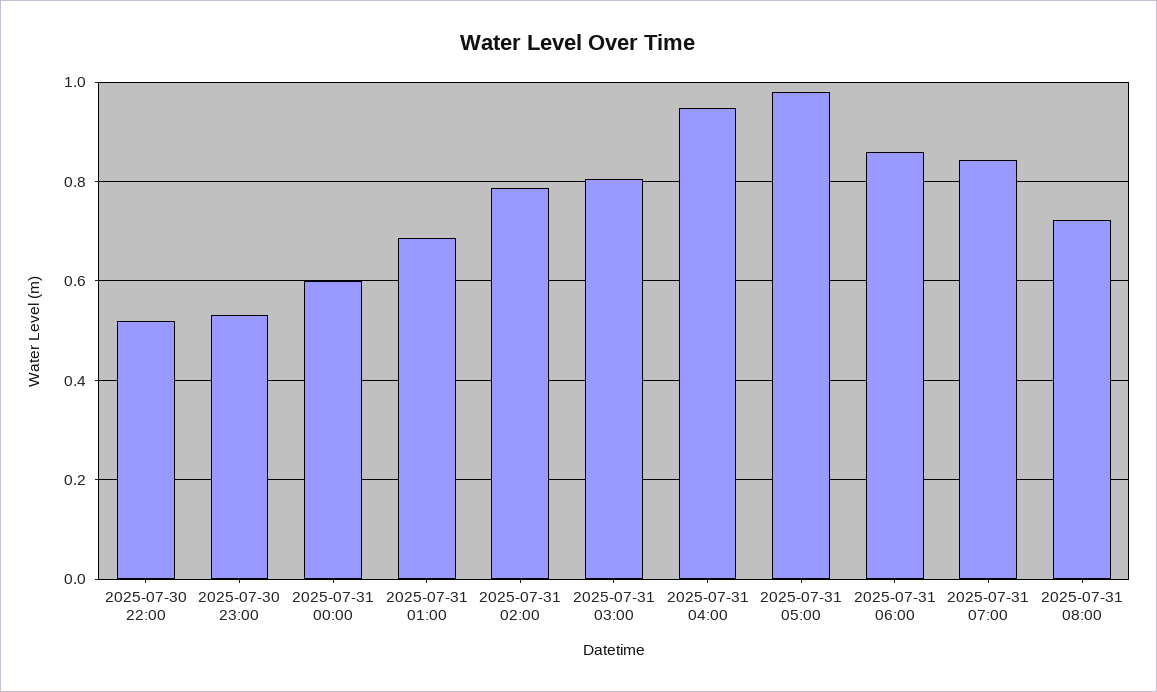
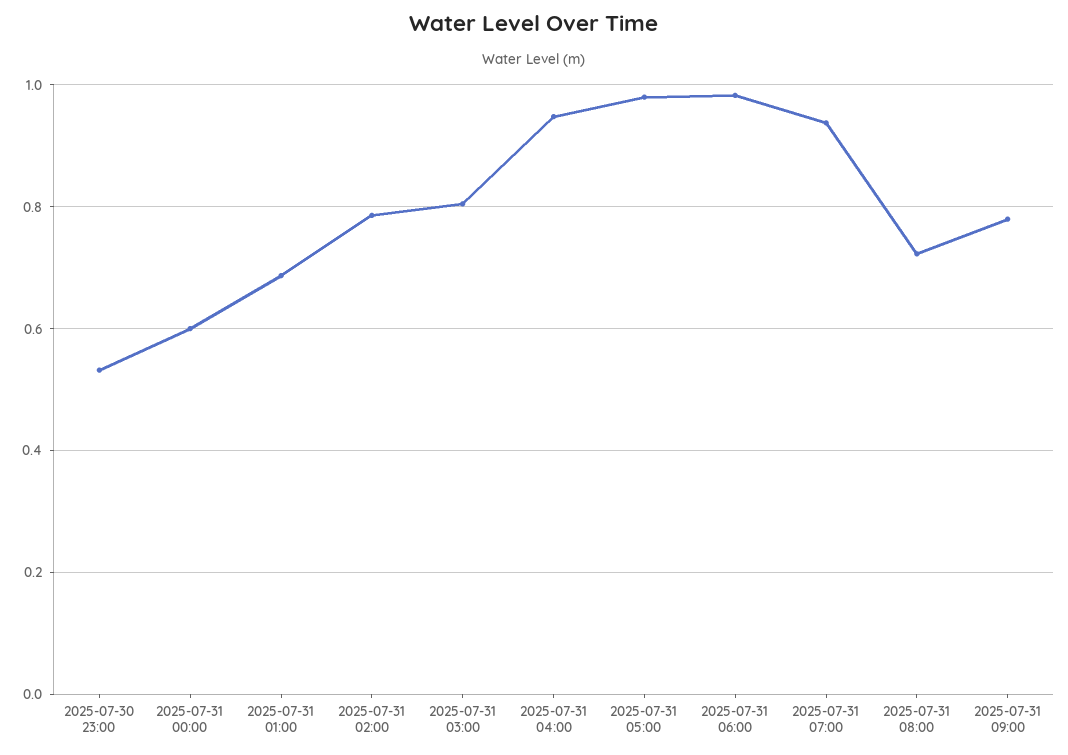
2025-07-30 22:00: 0.52 -> none
2025-07-31 06:00: 0.86 -> 0.98
2025-07-31 07:00: 0.84 -> 0.94
2025-07-31 09:00: none -> 0.78

